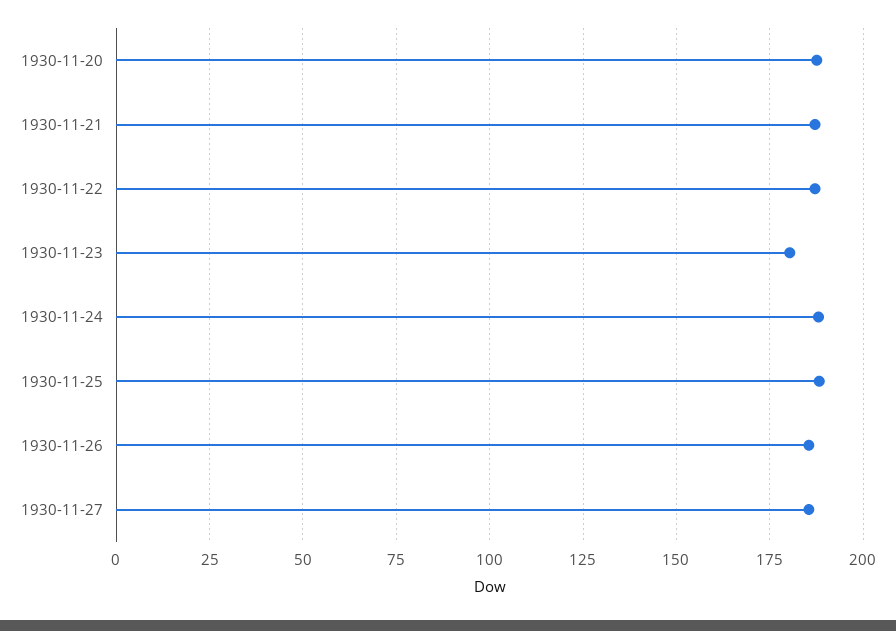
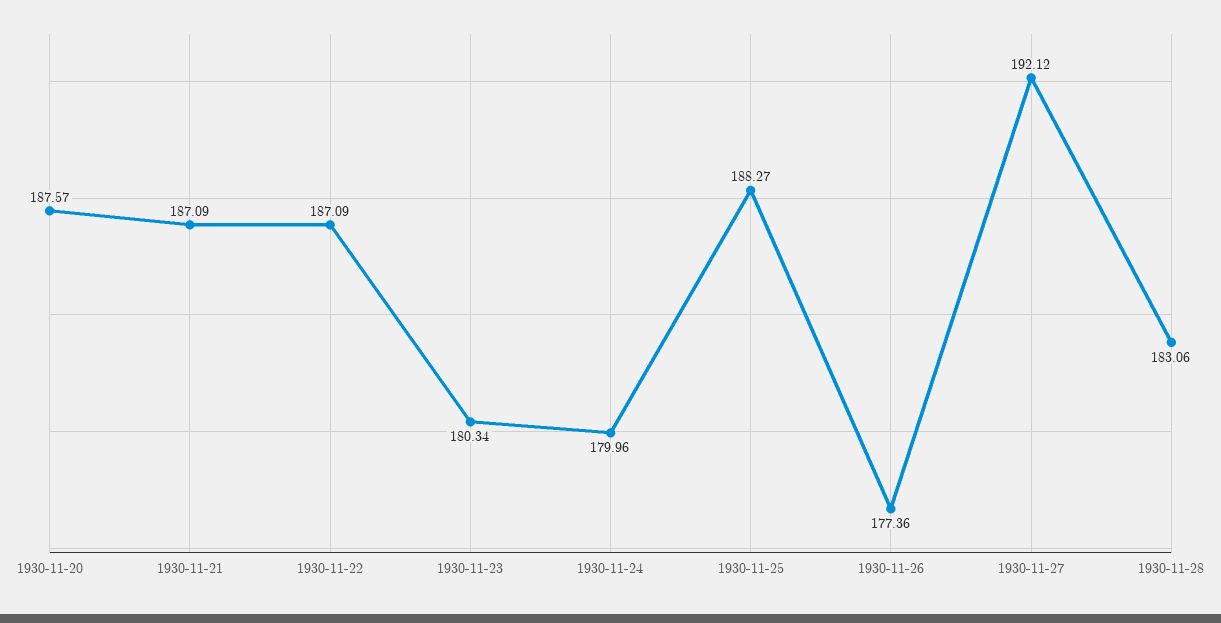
1930-11-24: 187.5 -> 179.96
1930-11-26: 185 -> 177.36
1930-11-27: 185 -> 192.12
1930-11-28: none -> 183.06

